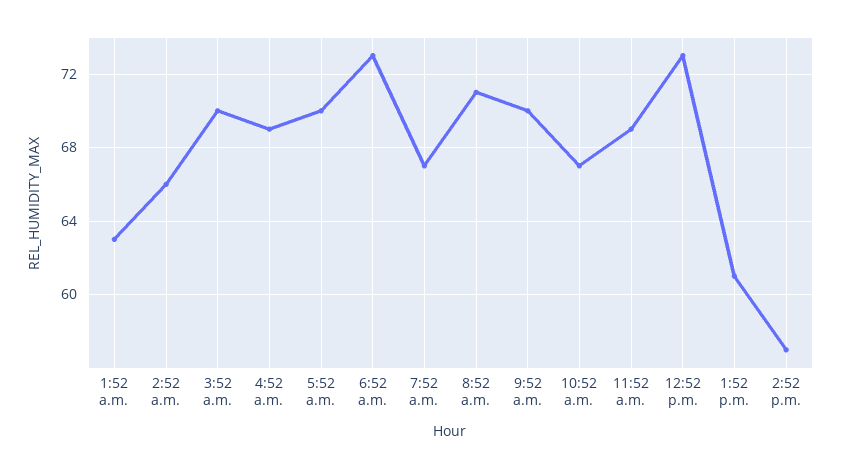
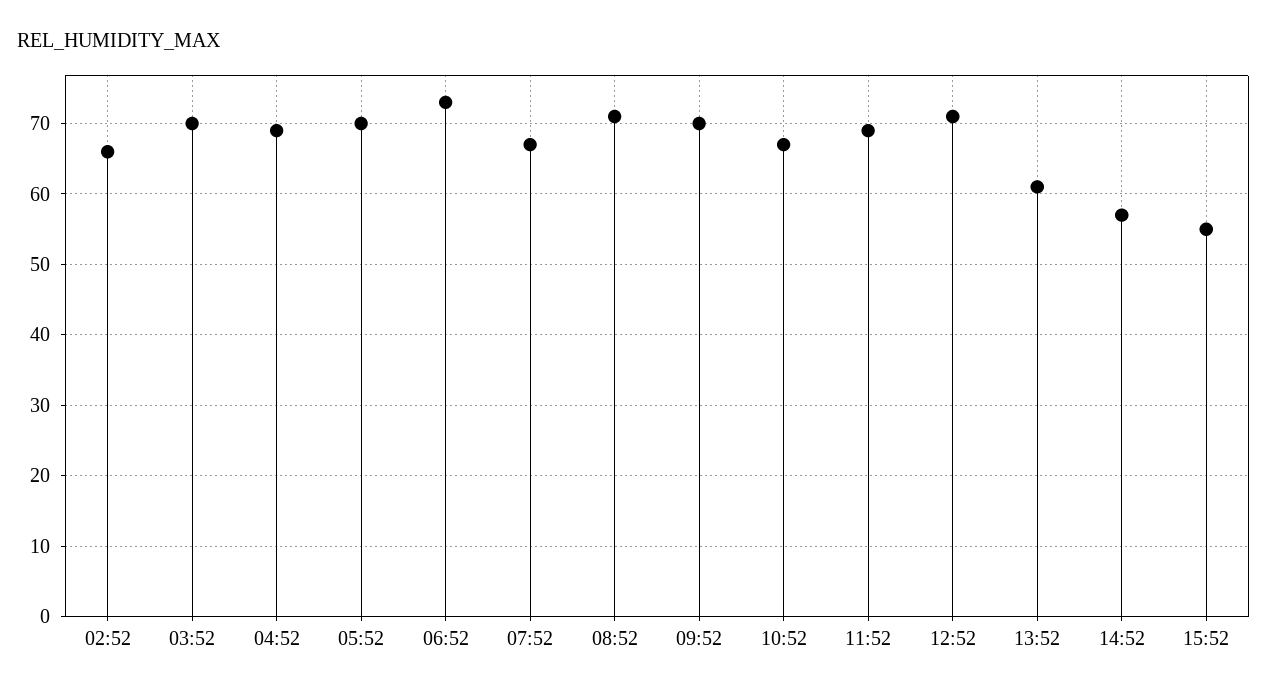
1:52 a.m.: 63 -> none
12:52 p.m.: 73 -> 71
15:52: none -> 55

